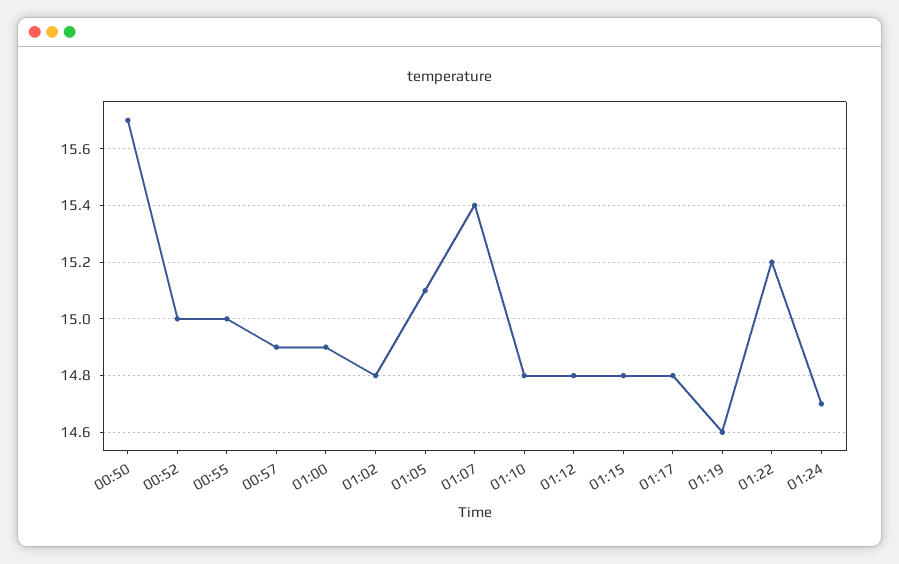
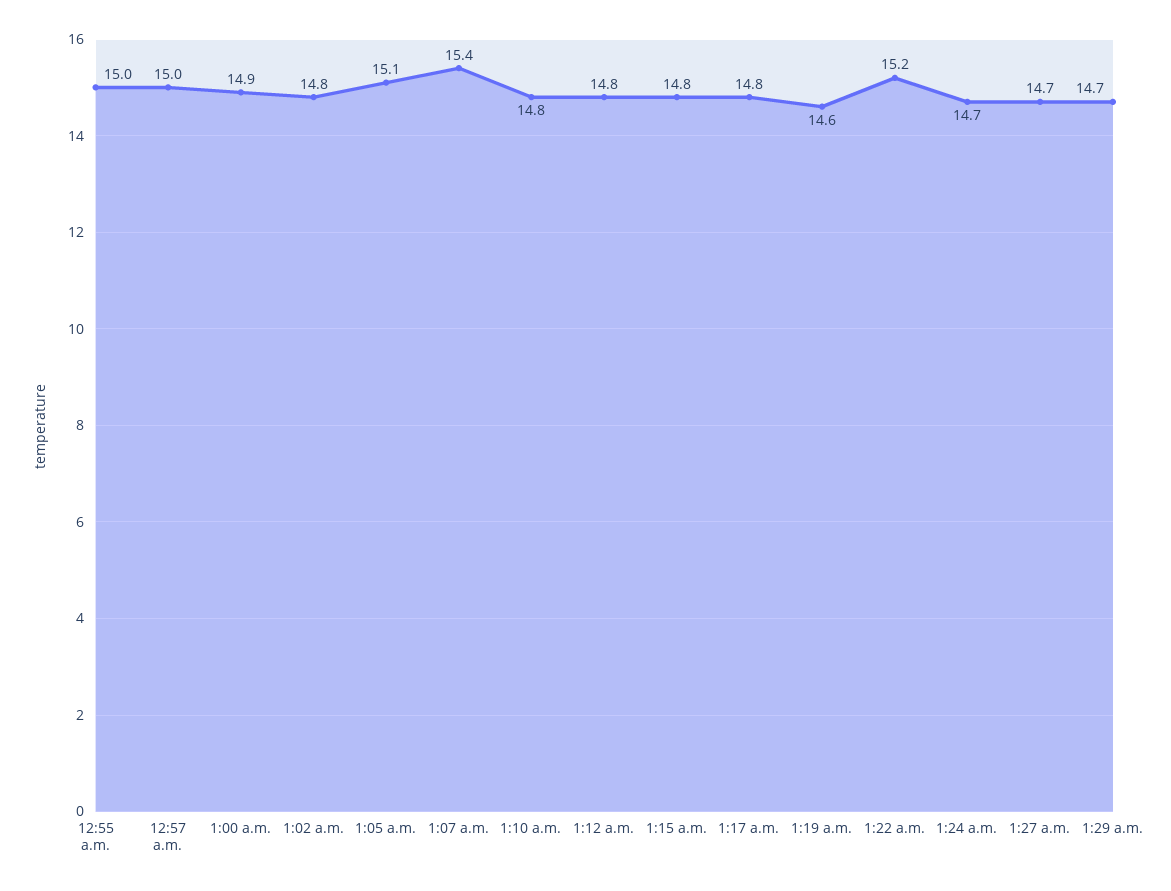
00:50: 15.7 -> none
00:52: 15 -> none
00:57: 14.9 -> 15
1:27 a.m.: none -> 14.7
1:29 a.m.: none -> 14.7

